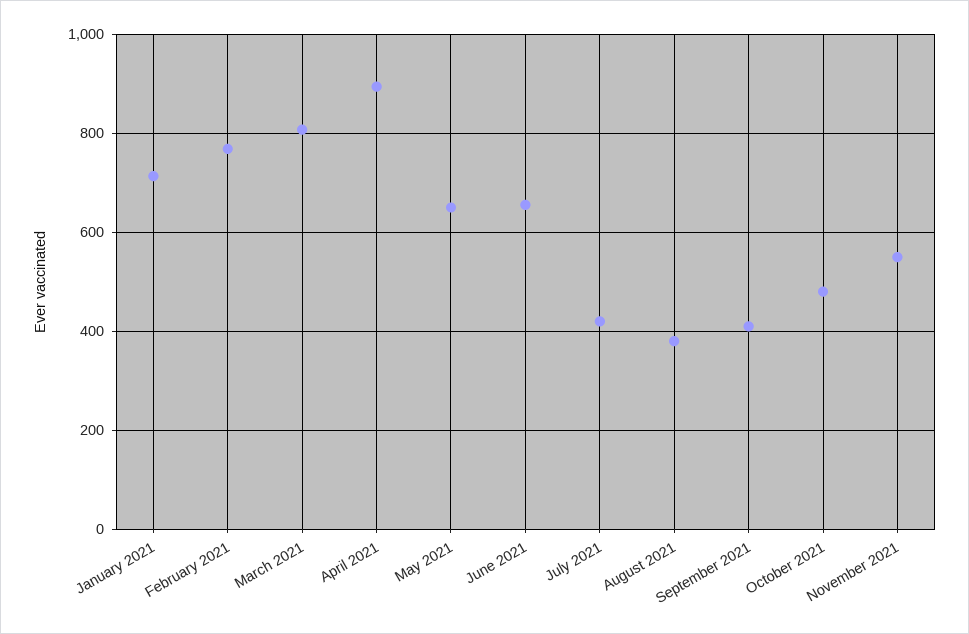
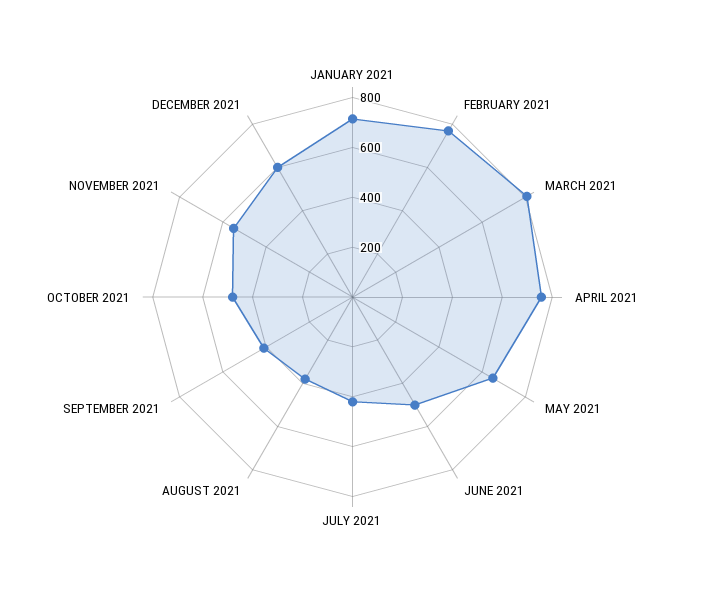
April 2021: 900 -> 750
June 2021: 660 -> 500
DECEMBER 2021: none -> 600

